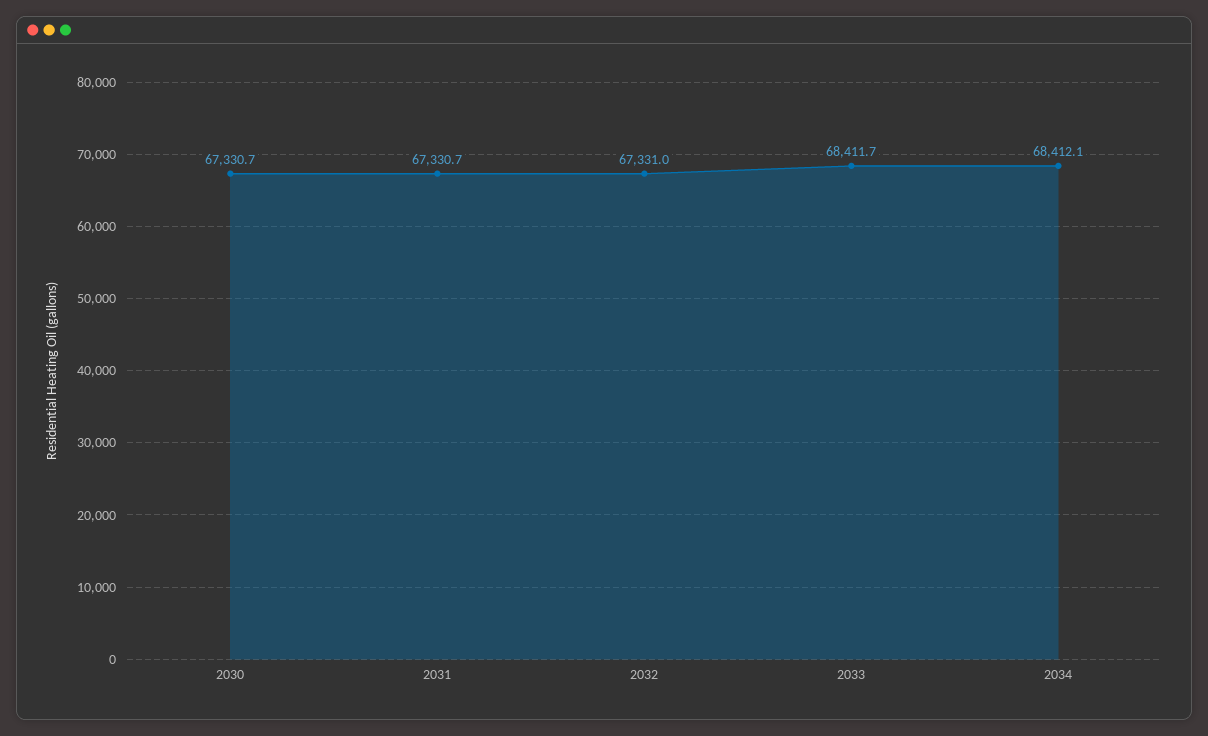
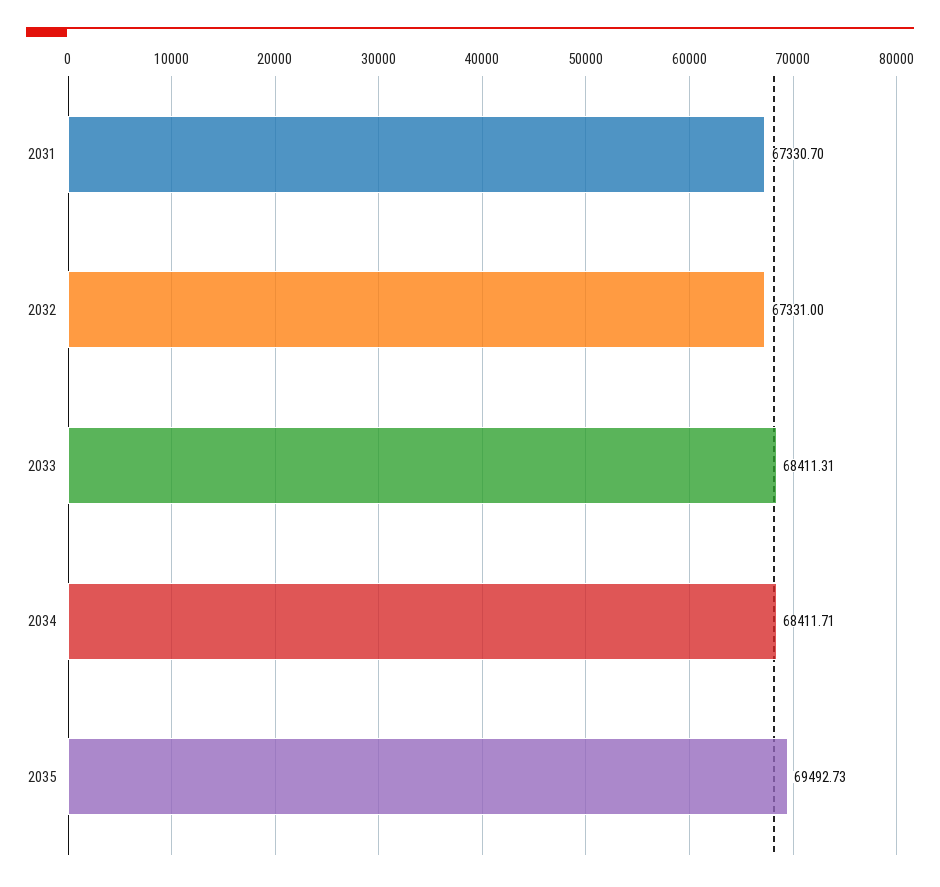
2030: 67330.7 -> none
2033: 68411.7 -> 68411.31
2034: 68412.1 -> 68411.71
2035: none -> 69492.73

